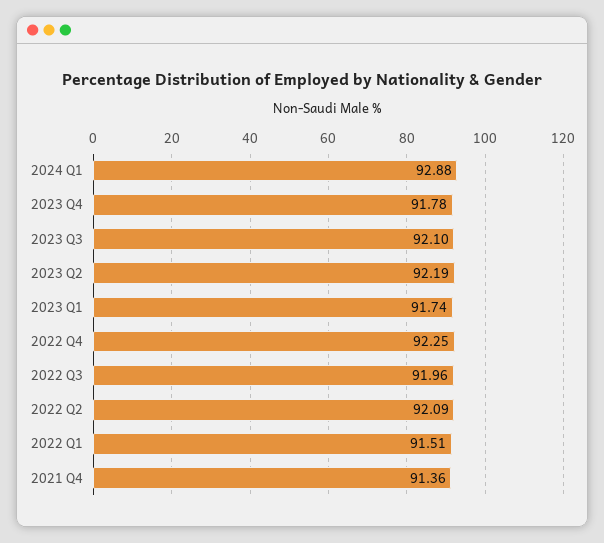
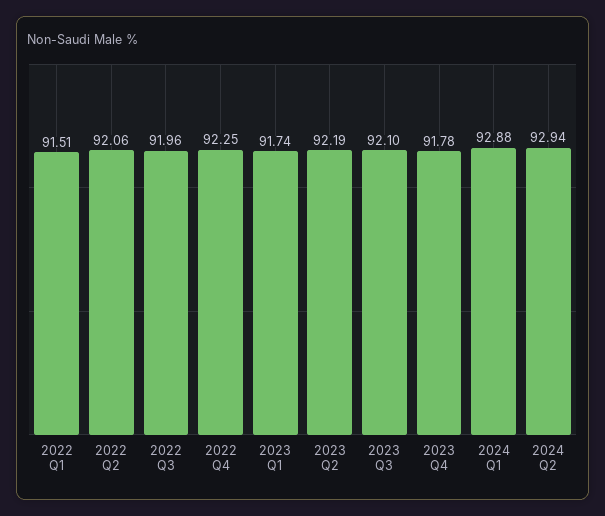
2022 Q2: 92.09 -> 92.06
2021 Q4: 91.36 -> none
2024 Q2: none -> 92.94

